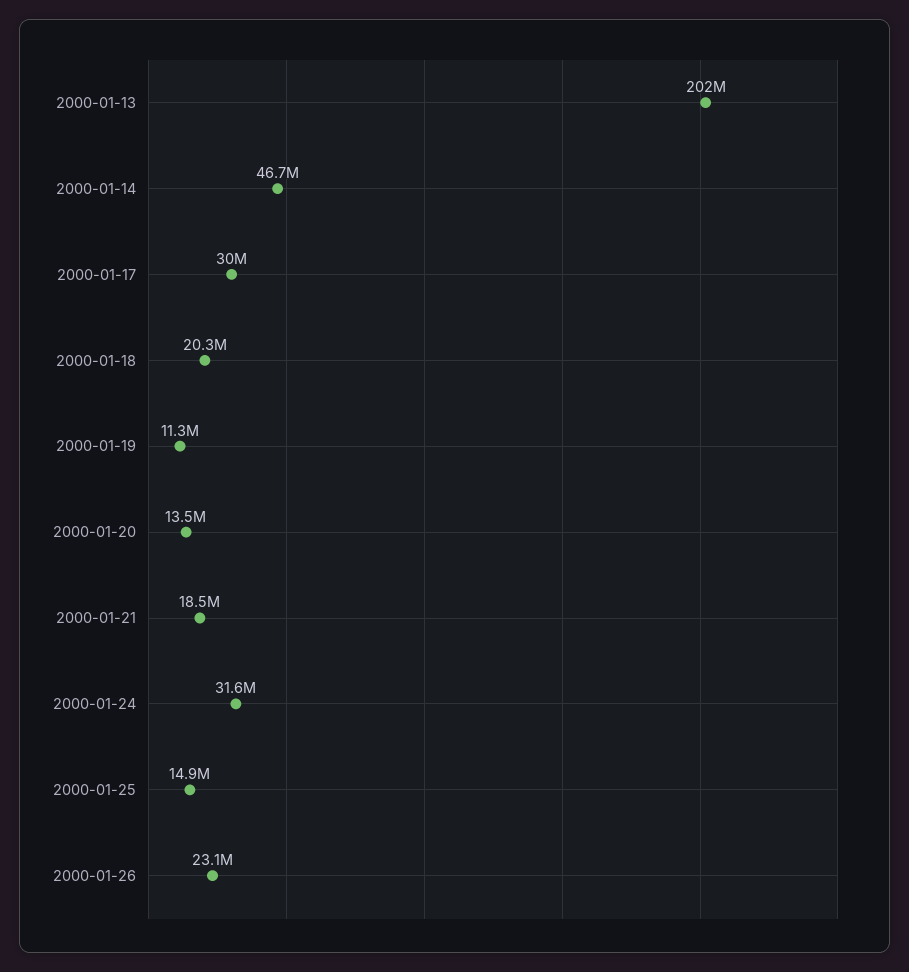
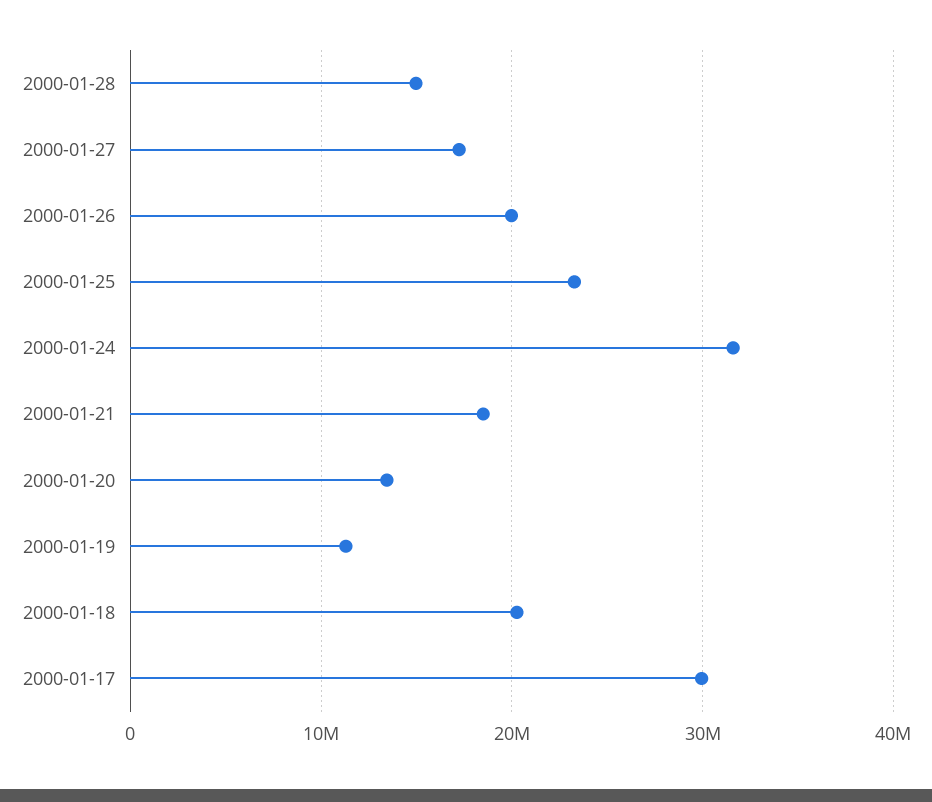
2000-01-13: 202000000 -> none
2000-01-14: 46700000 -> none
2000-01-25: 14900000 -> 23000000
2000-01-26: 23100000 -> 20000000
2000-01-28: none -> 15000000
2000-01-27: none -> 17000000

